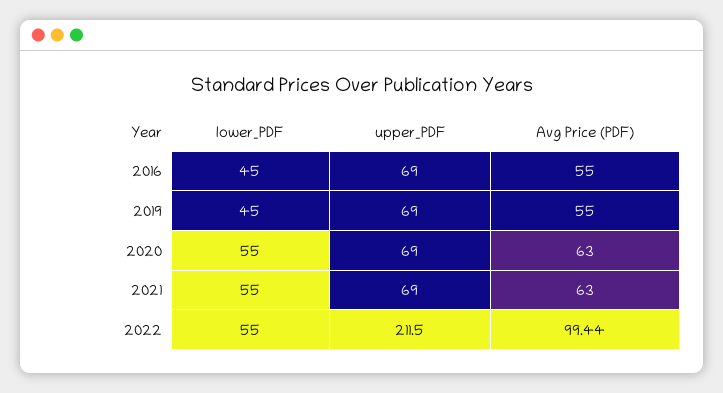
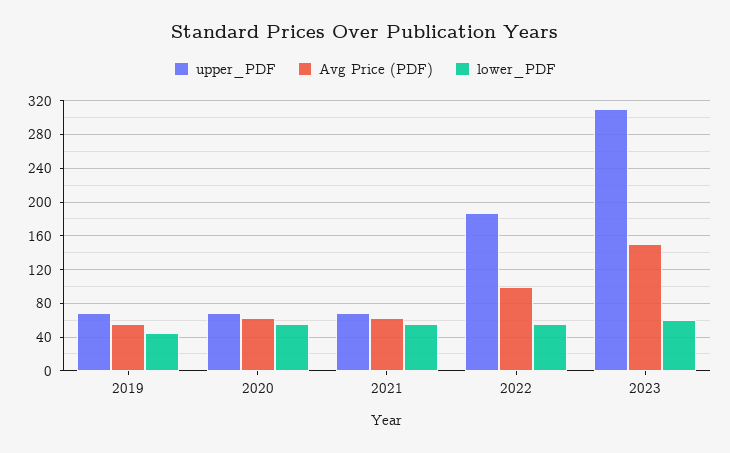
lower_PDF, 2016: 45 -> none
upper_PDF, 2016: 69 -> none
Avg Price (PDF), 2016: 55 -> none
upper_PDF, 2022: 211.5 -> 190
upper_PDF, 2023: none -> 310
Avg Price (PDF), 2023: none -> 150
lower_PDF, 2023: none -> 60

